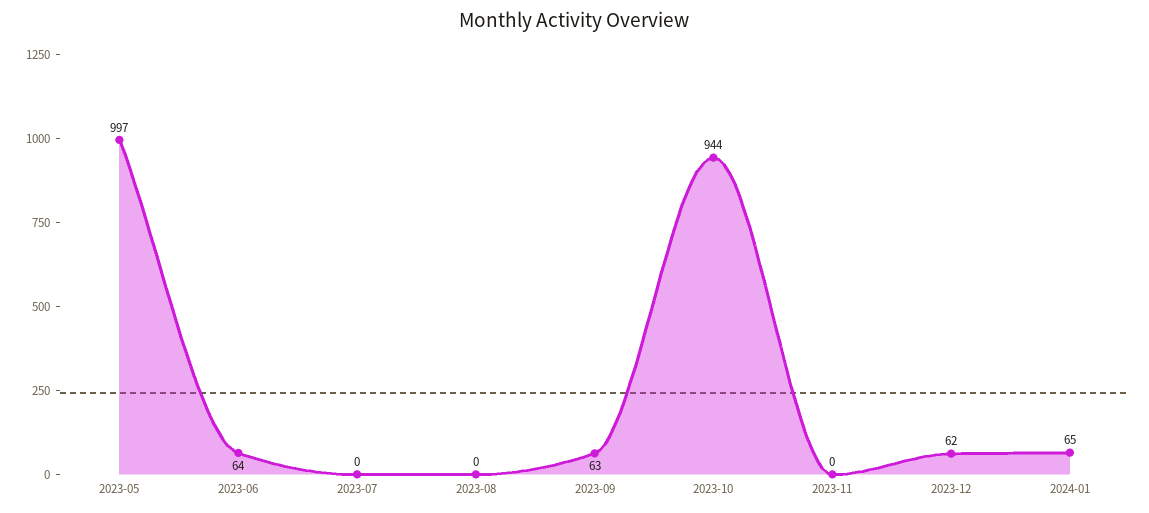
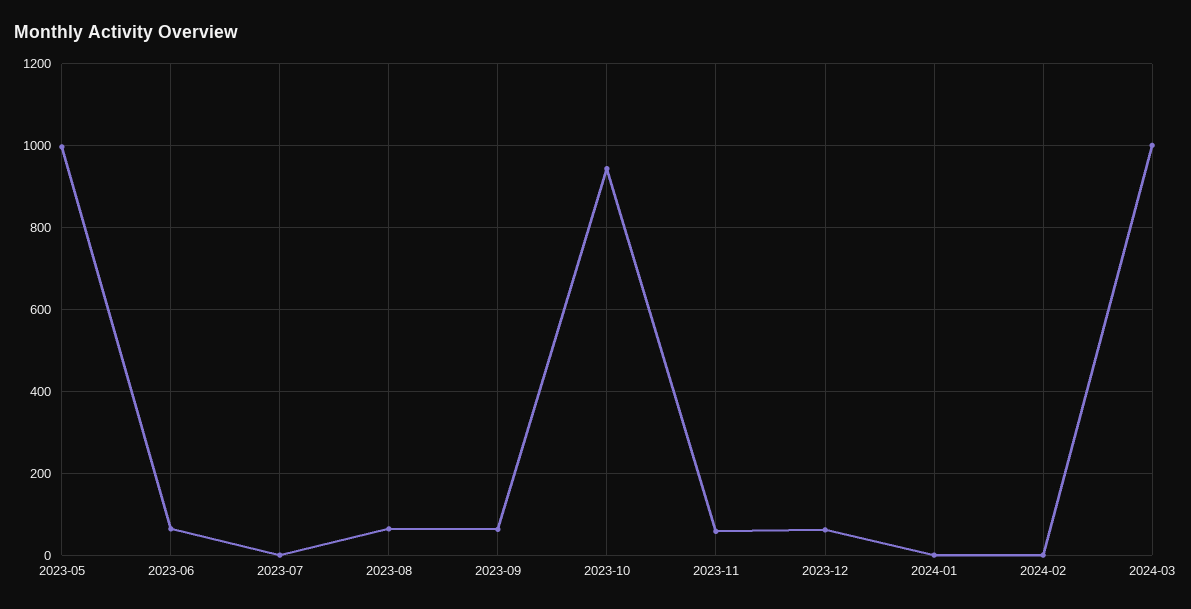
2023-08: 0 -> 60
2023-11: 0 -> 60
2024-01: 65 -> 0
2024-02: none -> 0
2024-03: none -> 1000

